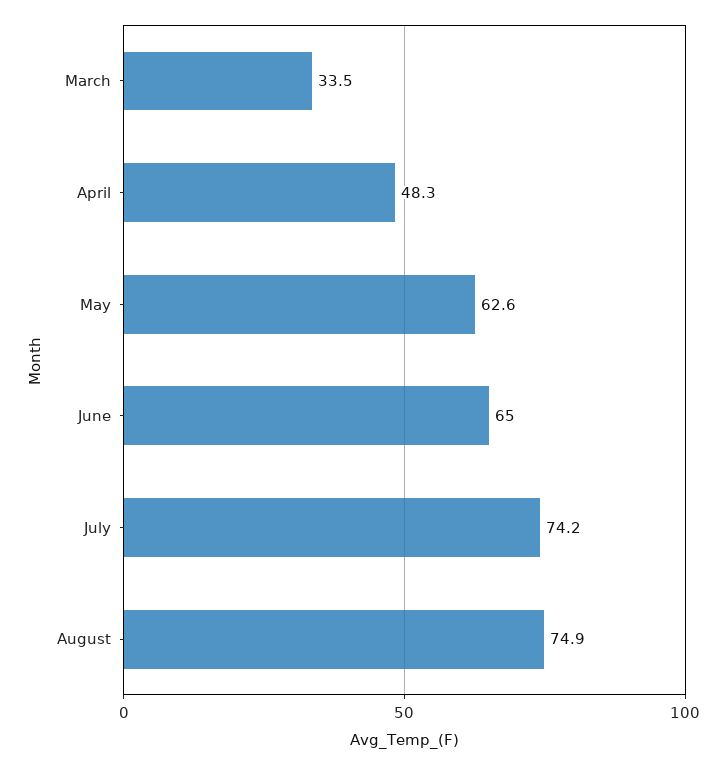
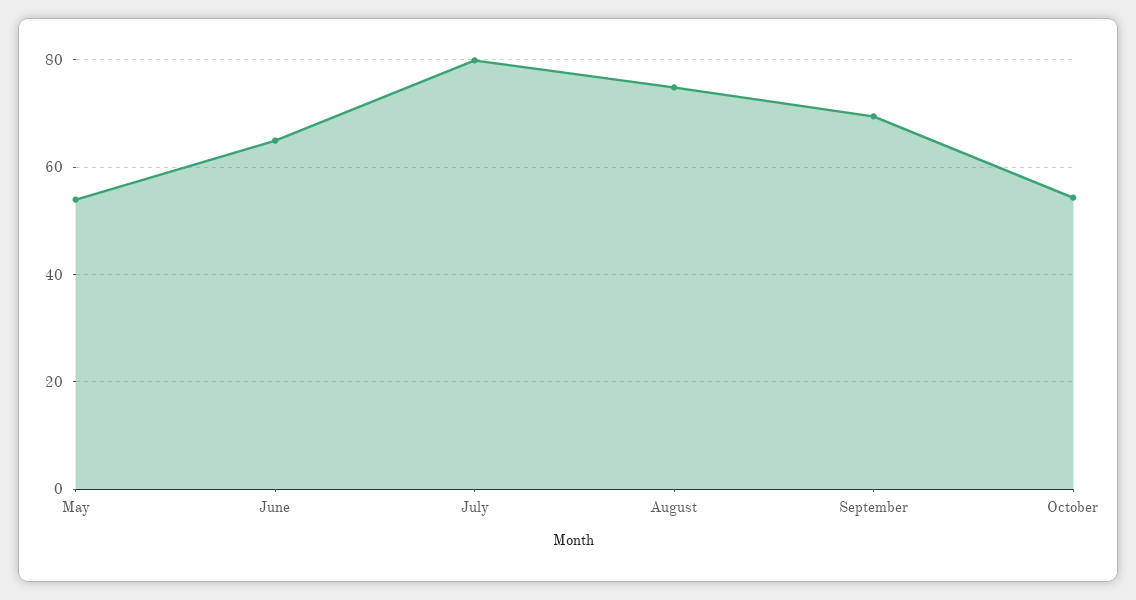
March: 33.5 -> none
April: 48.3 -> none
May: 62.6 -> 54
July: 74.2 -> 80
September: none -> 70
October: none -> 54

